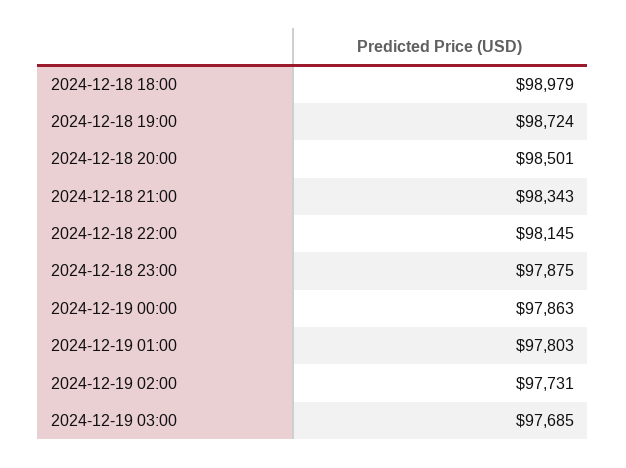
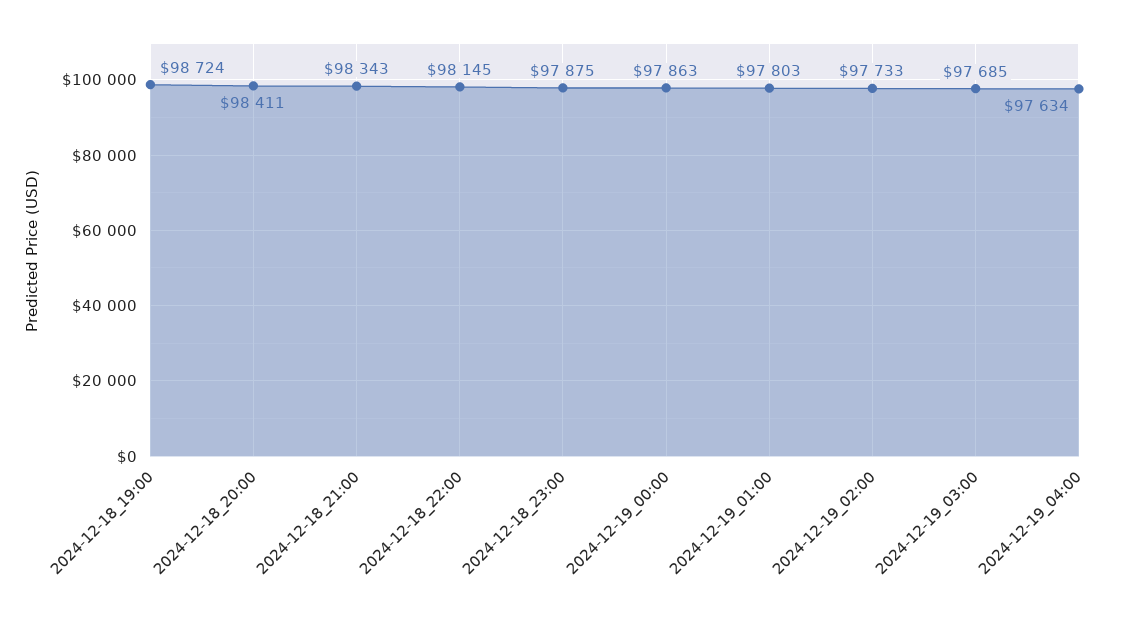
2024-12-18 18:00: 98979 -> none
2024-12-18 20:00: 98501 -> 98411
2024-12-19 02:00: 97731 -> 97733
2024-12-19_04:00: none -> 97634

